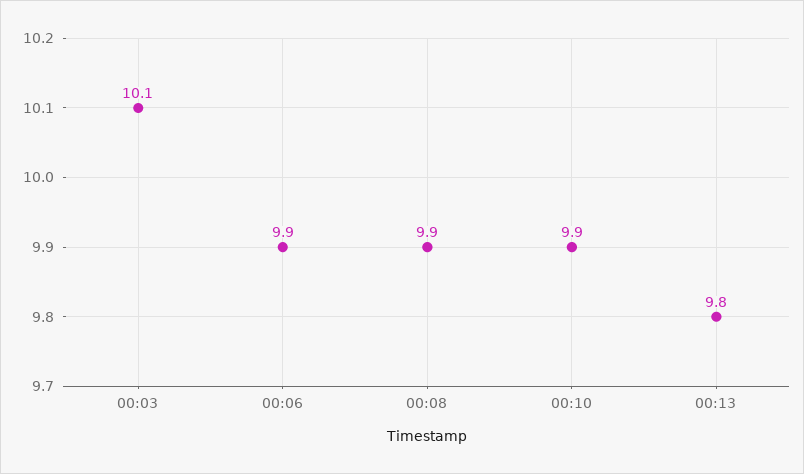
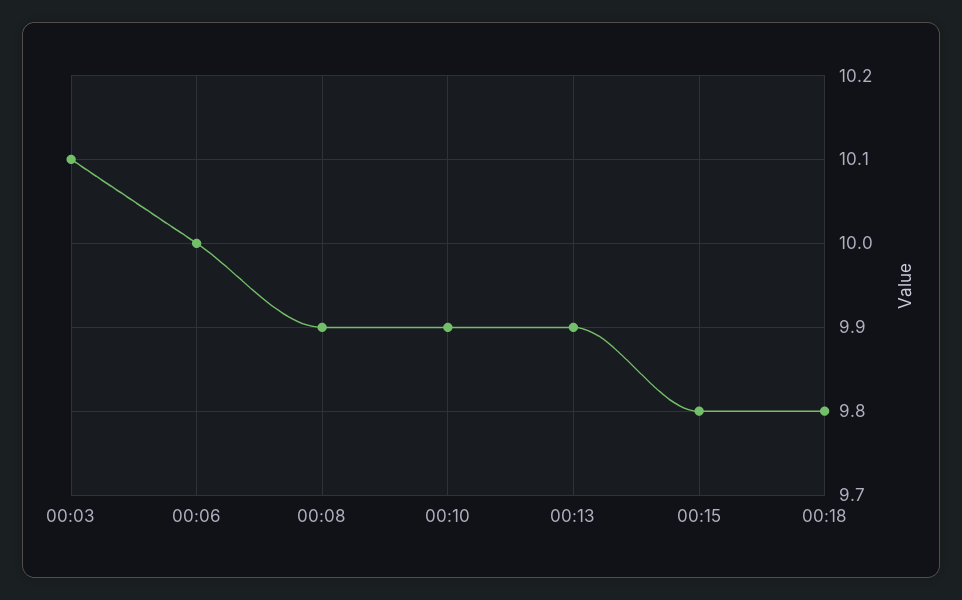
00:06: 9.9 -> 10
00:13: 9.8 -> 9.9
00:15: none -> 9.8
00:18: none -> 9.8

